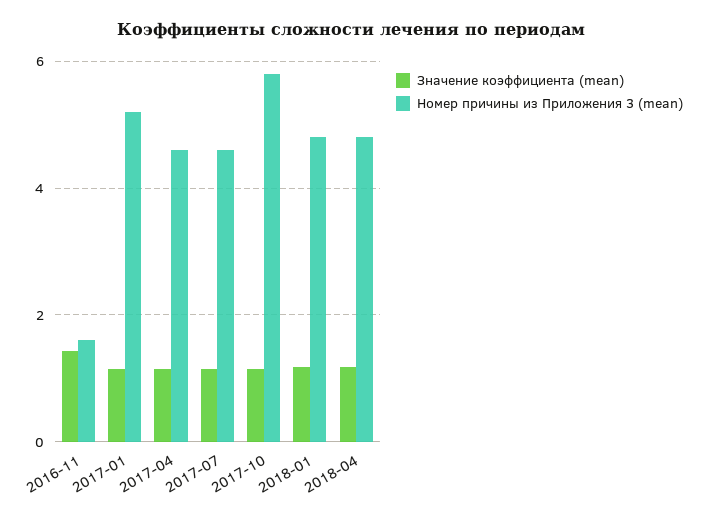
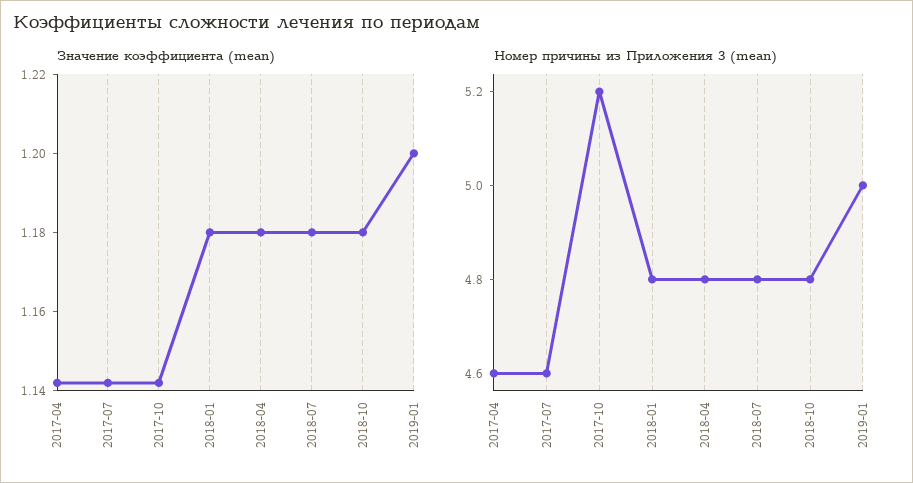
Значение коэффициента (mean), 2016-11: 1.4 -> none
Номер причины из Приложения 3 (mean), 2016-11: 1.6 -> none
Значение коэффициента (mean), 2017-01: 1.2 -> none
Номер причины из Приложения 3 (mean), 2017-01: 5.2 -> none
Номер причины из Приложения 3 (mean), 2017-10: 5.8 -> 5.2
Значение коэффициента (mean), 2018-07: none -> 1.18
Значение коэффициента (mean), 2018-10: none -> 1.18
Значение коэффициента (mean), 2019-01: none -> 1.2
Номер причины из Приложения 3 (mean), 2018-07: none -> 4.8
Номер причины из Приложения 3 (mean), 2018-10: none -> 4.8
Номер причины из Приложения 3 (mean), 2019-01: none -> 5

